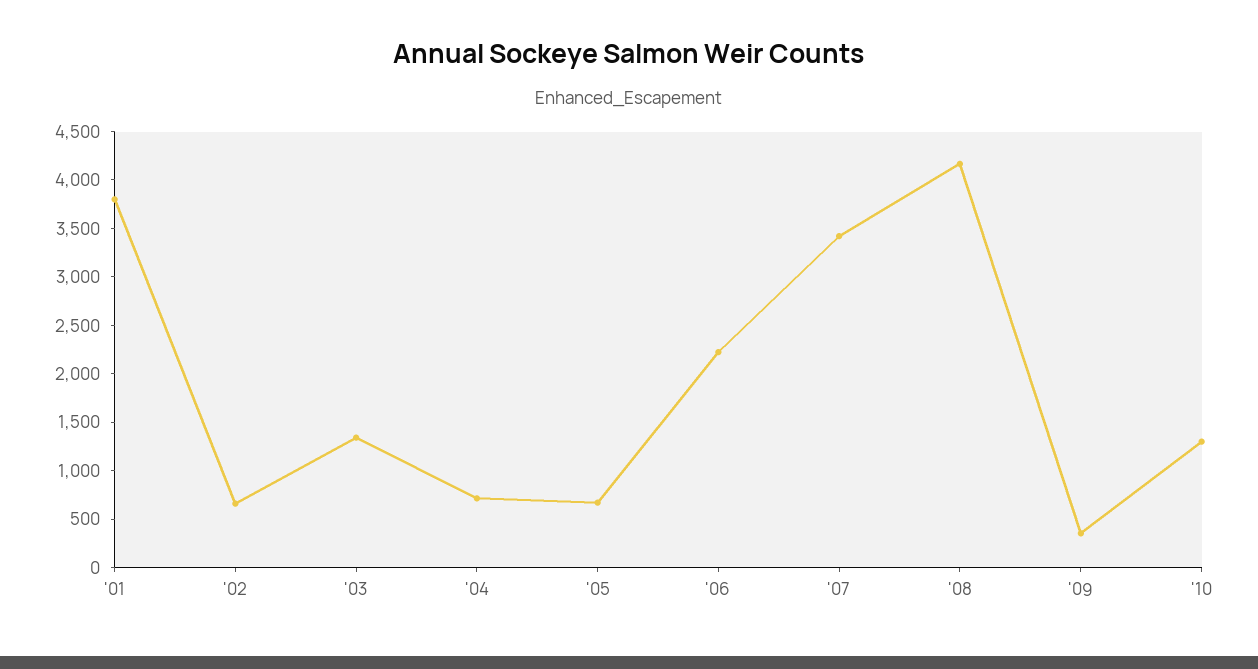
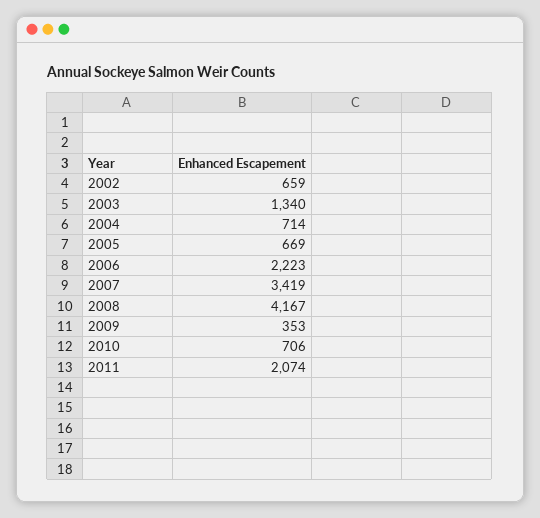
'01: 3800 -> none
'10: 1300 -> 706
2011: none -> 2074

